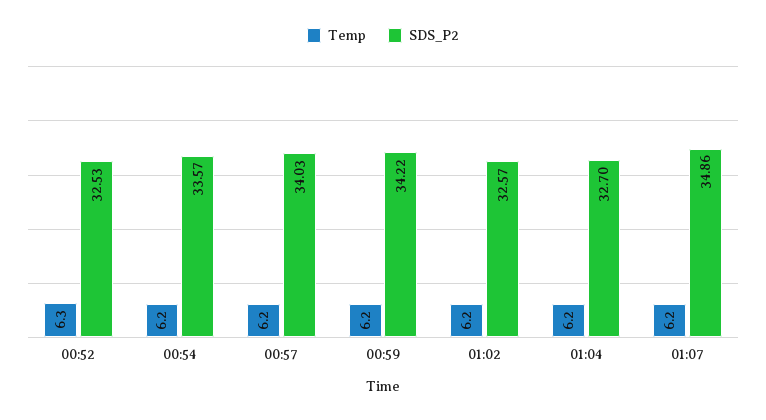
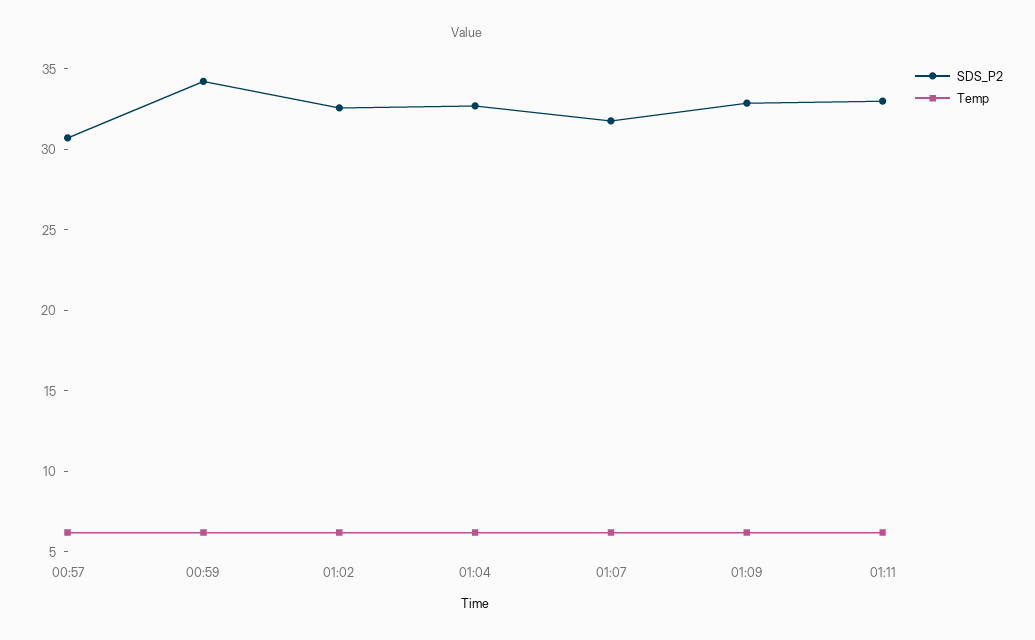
Temp, 00:52: 6.3 -> none
SDS_P2, 00:52: 32.53 -> none
Temp, 00:54: 6.2 -> none
SDS_P2, 00:54: 33.57 -> none
SDS_P2, 00:57: 34.03 -> 31
SDS_P2, 01:07: 34.86 -> 32
SDS_P2, 01:09: none -> 33
Temp, 01:09: none -> 6
SDS_P2, 01:11: none -> 33
Temp, 01:11: none -> 6

